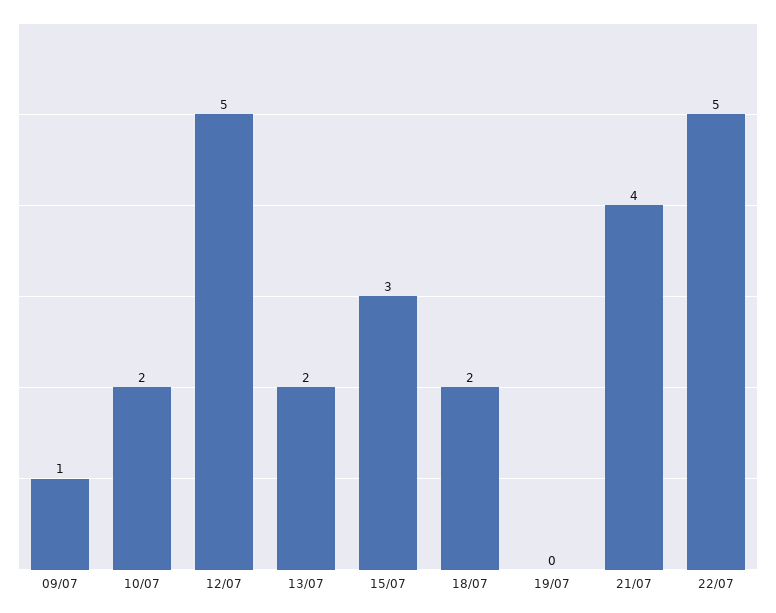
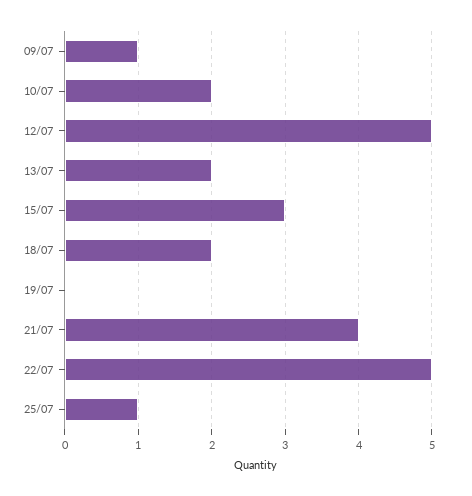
25/07: none -> 1

